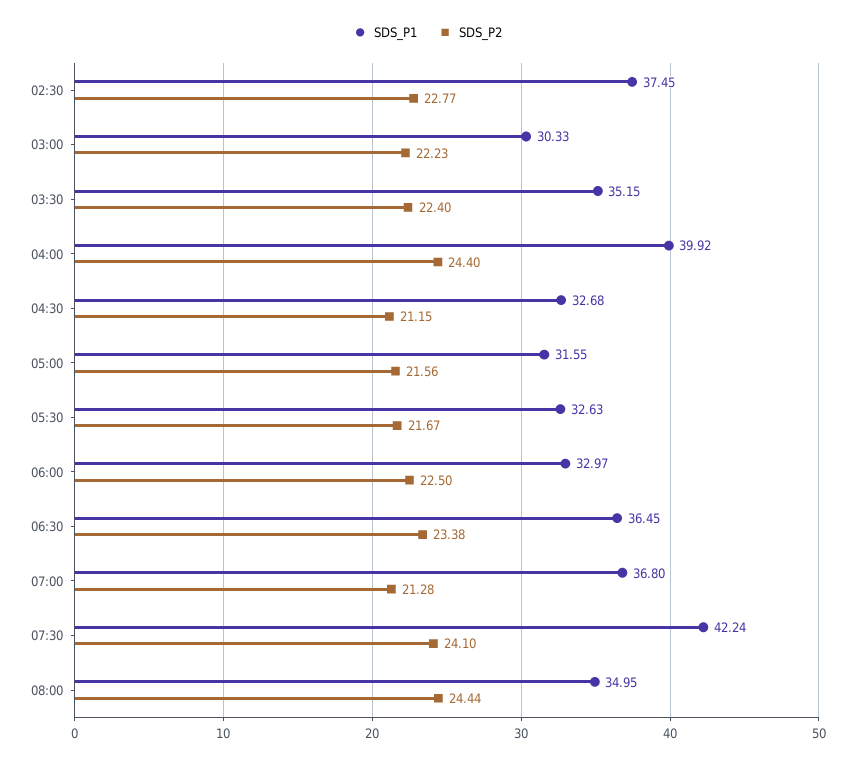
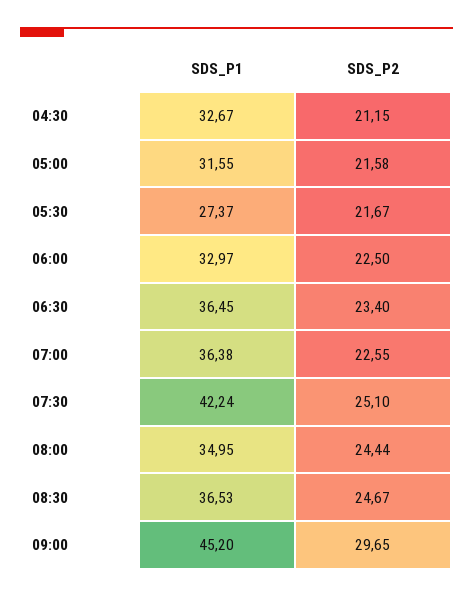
SDS_P1, 02:30: 37.45 -> none
SDS_P2, 02:30: 22.77 -> none
SDS_P1, 03:00: 30.33 -> none
SDS_P2, 03:00: 22.23 -> none
SDS_P1, 03:30: 35.15 -> none
SDS_P2, 03:30: 22.4 -> none
SDS_P1, 04:00: 39.92 -> none
SDS_P2, 04:00: 24.4 -> none
SDS_P1, 04:30: 32.68 -> 32.67
SDS_P2, 05:00: 21.56 -> 21.58
SDS_P1, 05:30: 32.63 -> 27.37
SDS_P2, 06:30: 23.38 -> 23.4
SDS_P1, 07:00: 36.8 -> 36.38
SDS_P2, 07:00: 21.28 -> 22.55
SDS_P2, 07:30: 24.1 -> 25.1
SDS_P1, 08:30: none -> 36.53
SDS_P2, 08:30: none -> 24.67
SDS_P1, 09:00: none -> 45.2
SDS_P2, 09:00: none -> 29.65

